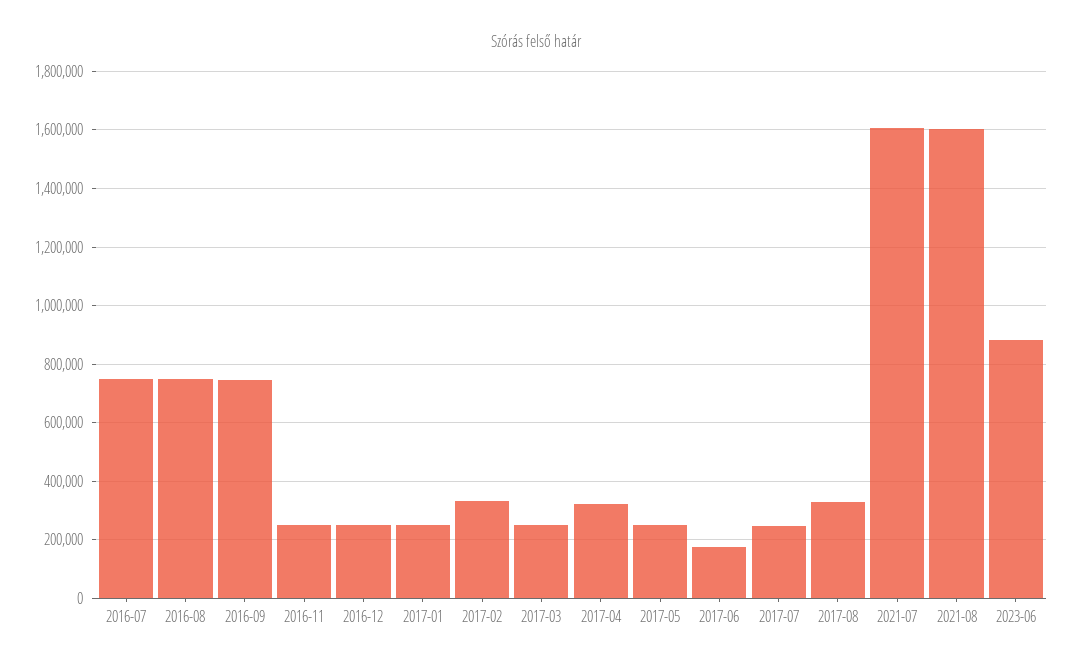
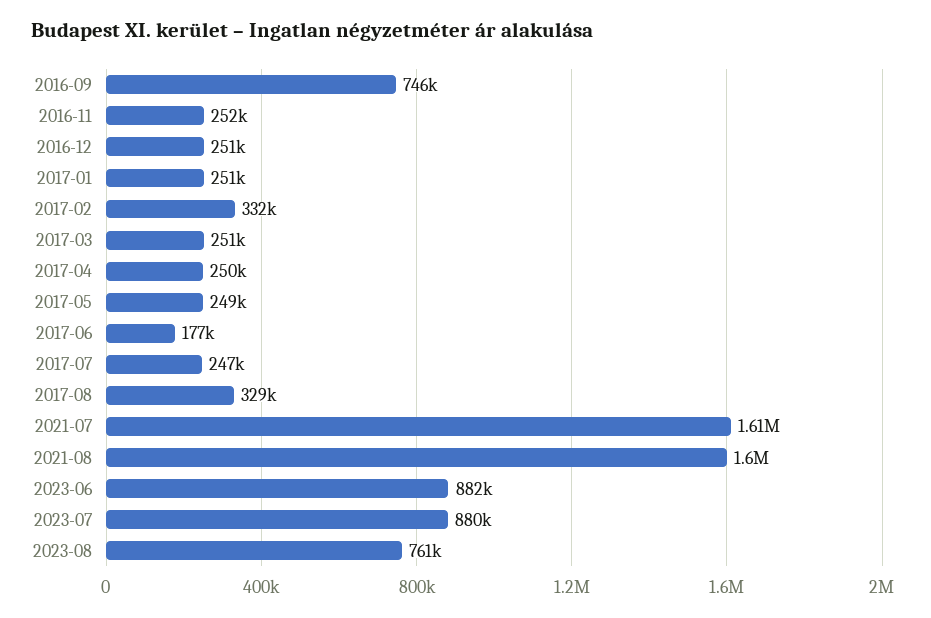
2016-07: 750000 -> none
2016-08: 750000 -> none
2017-04: 325000 -> 250000
2023-07: none -> 880000
2023-08: none -> 761000

